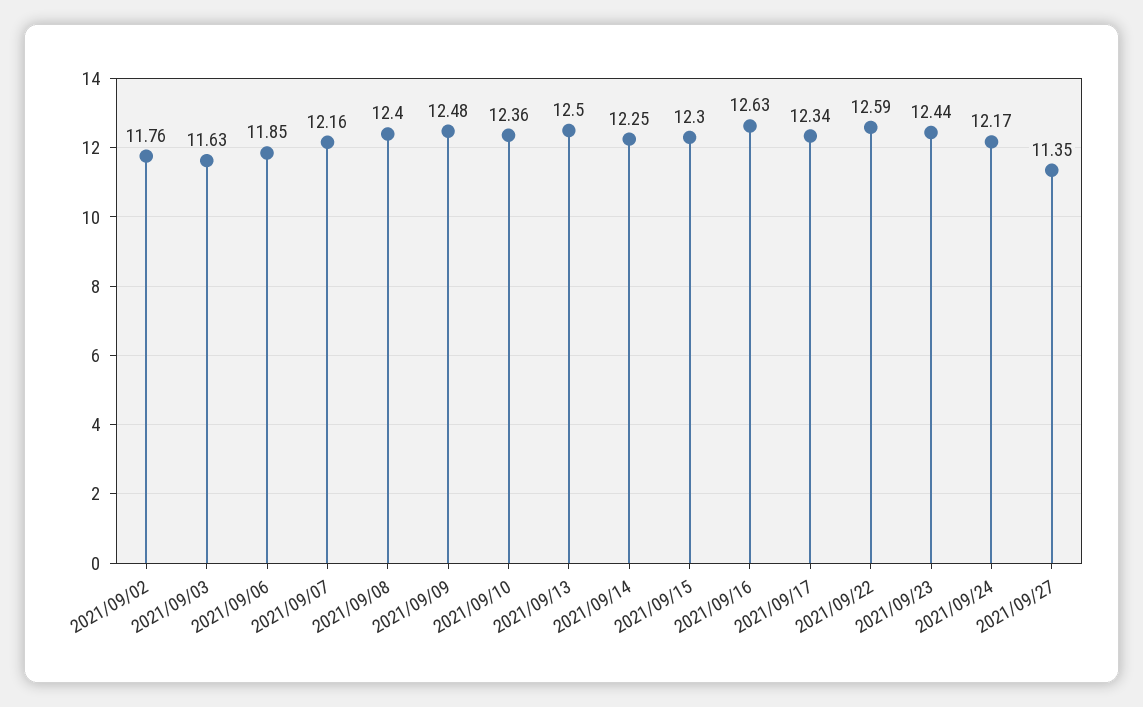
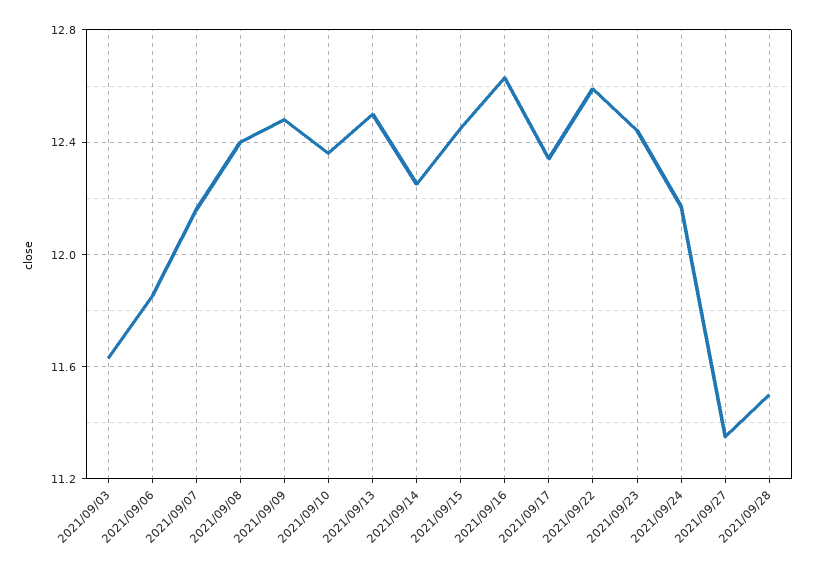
2021/09/02: 11.76 -> none
2021/09/15: 12.3 -> 12.45
2021/09/28: none -> 11.5

